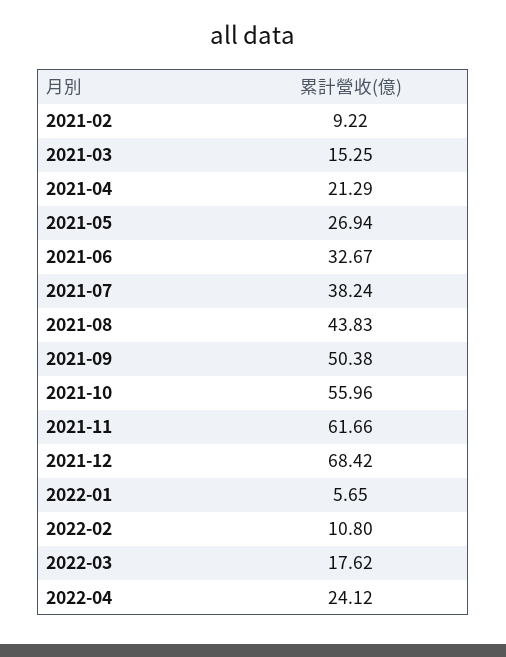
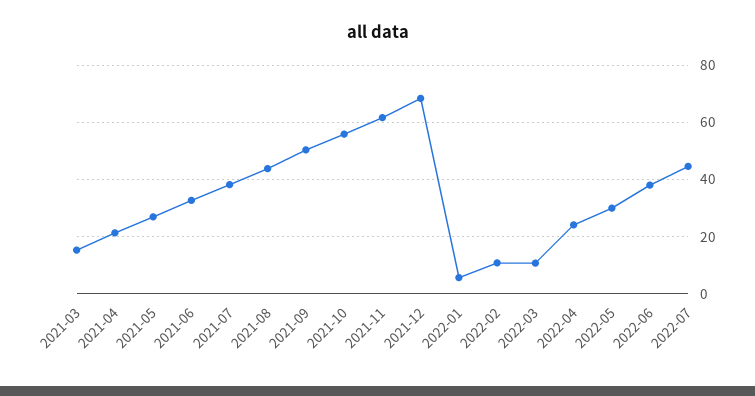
2021-02: 9.22 -> none
2022-03: 17.62 -> 10
2022-05: none -> 30
2022-06: none -> 37.5
2022-07: none -> 45

